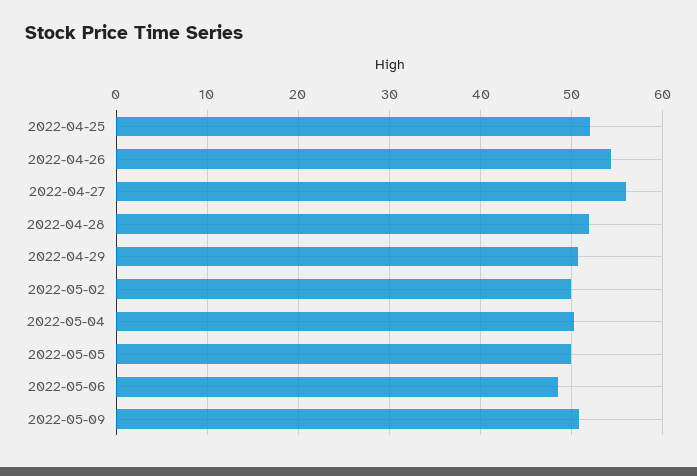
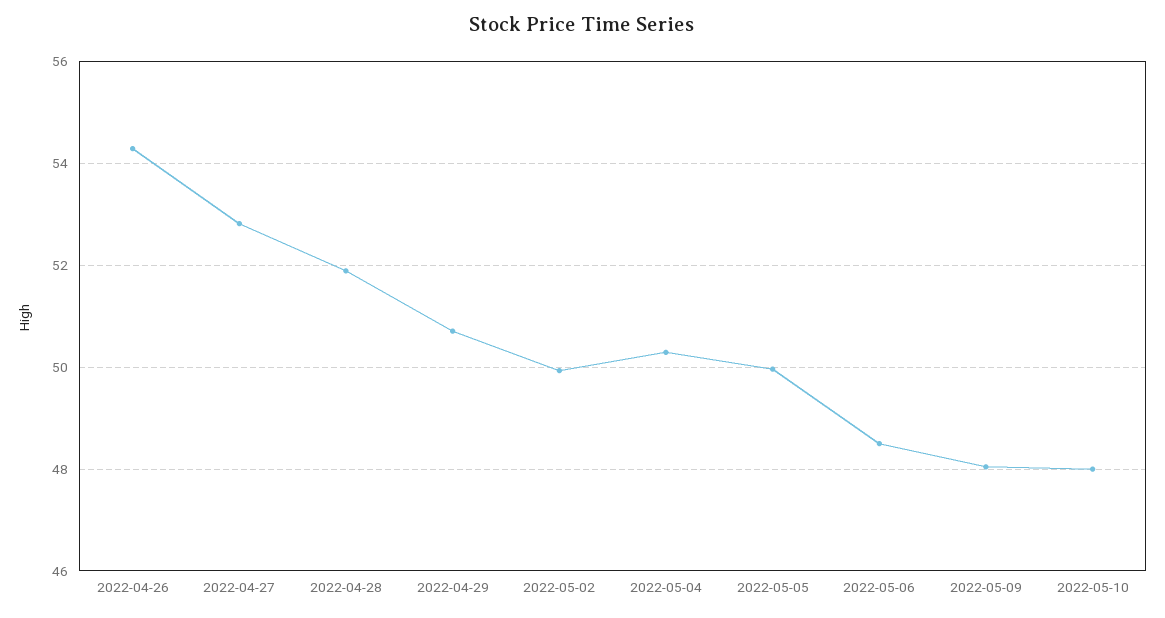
2022-04-25: 52 -> none
2022-04-27: 56 -> 52.8
2022-05-09: 51 -> 48
2022-05-10: none -> 48

